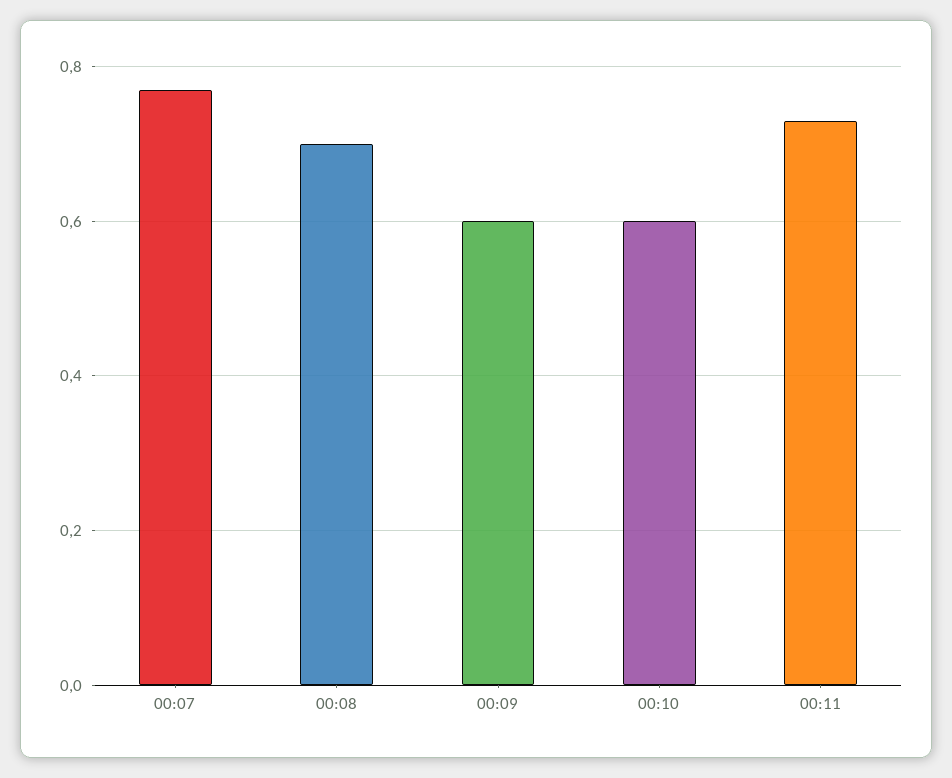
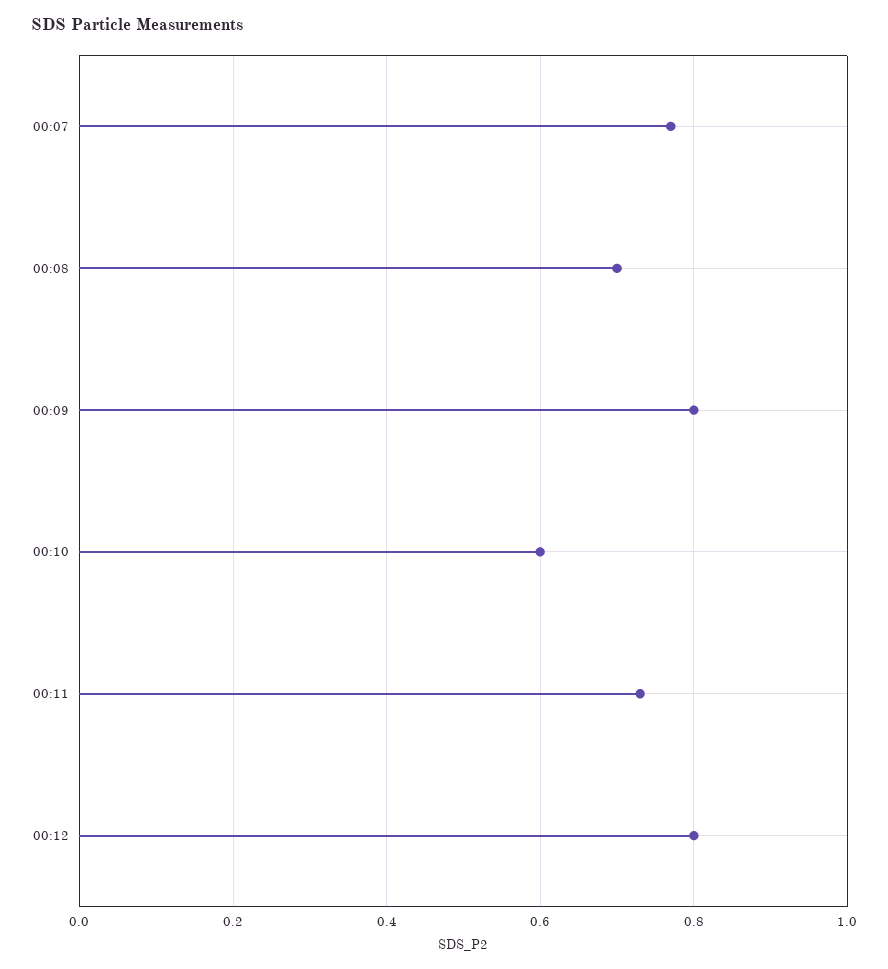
00:09: 0.6 -> 0.8
00:12: none -> 0.8

